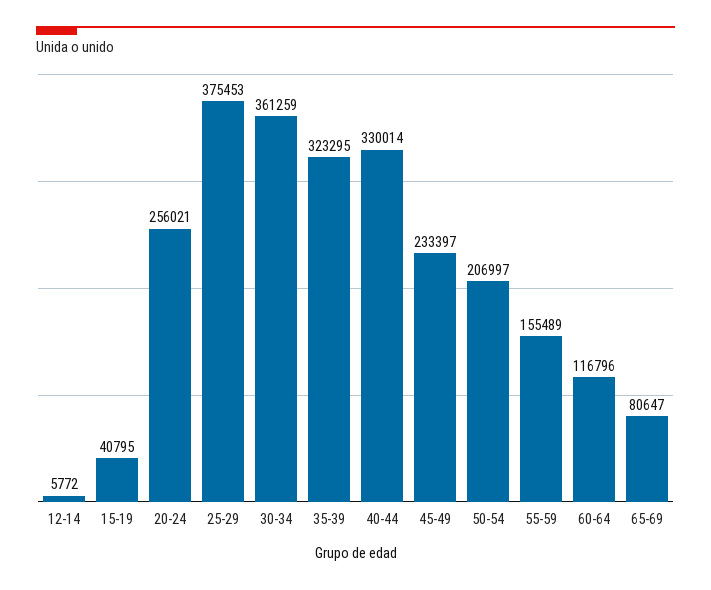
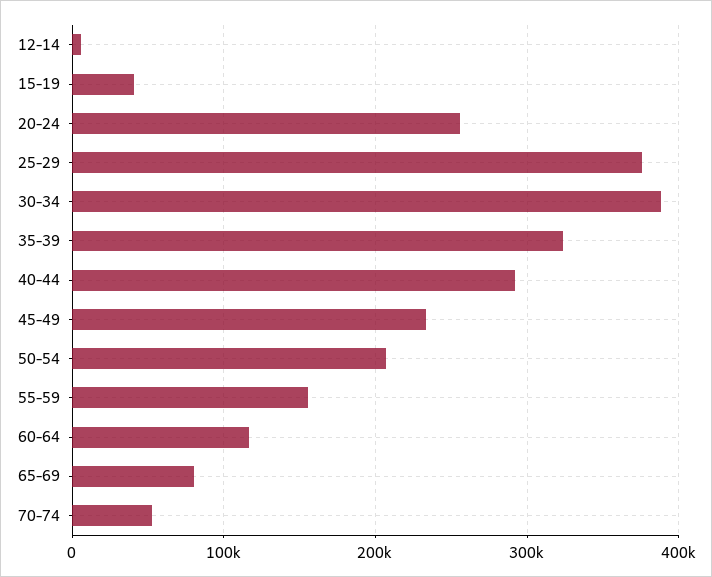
30-34: 361259 -> 390000
40-44: 330014 -> 290000
70-74: none -> 50000

